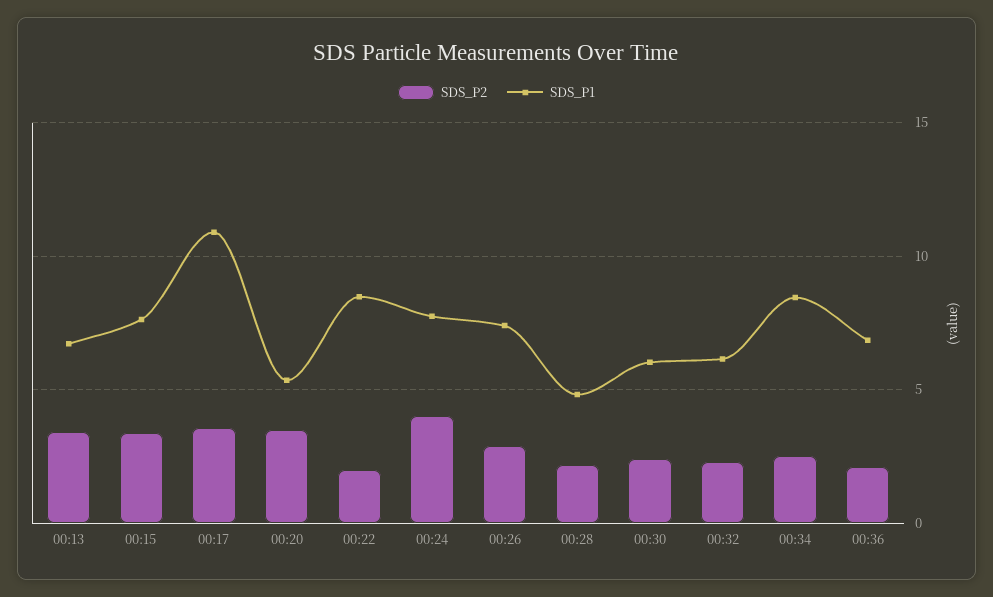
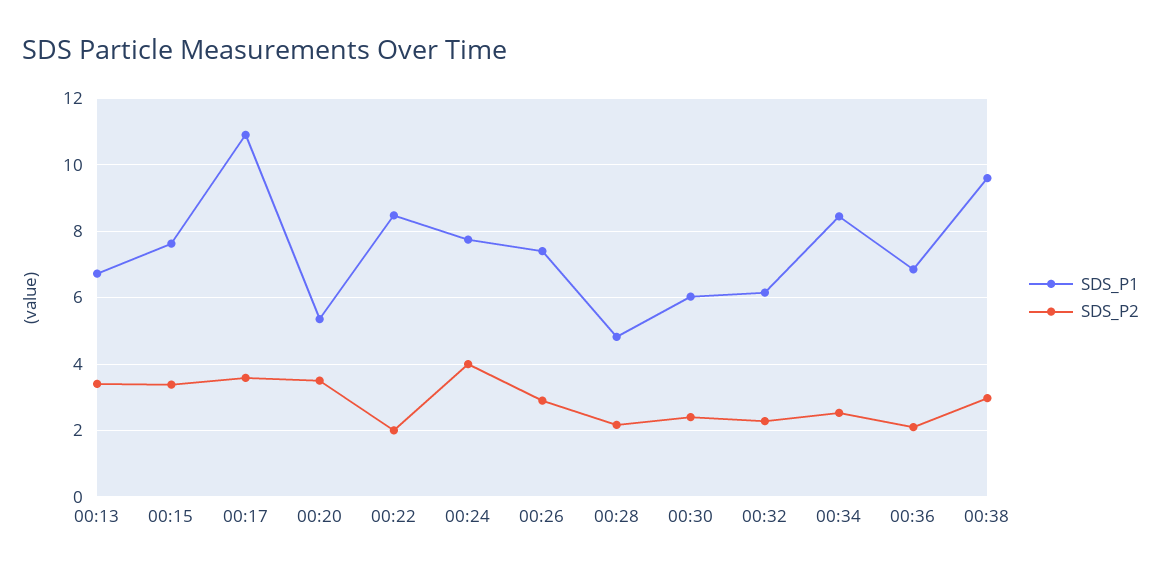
SDS_P1, 00:38: none -> 9.6
SDS_P2, 00:38: none -> 3

